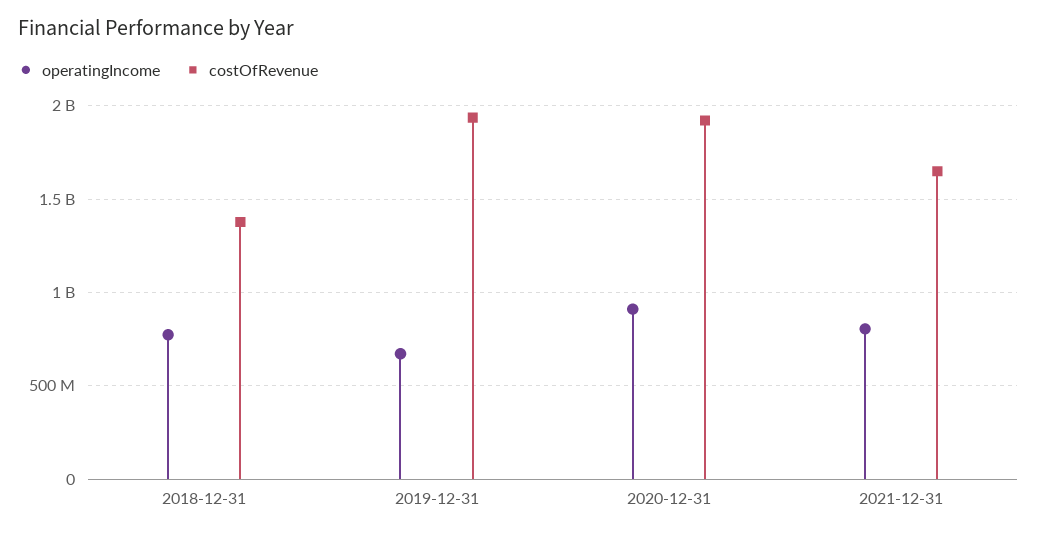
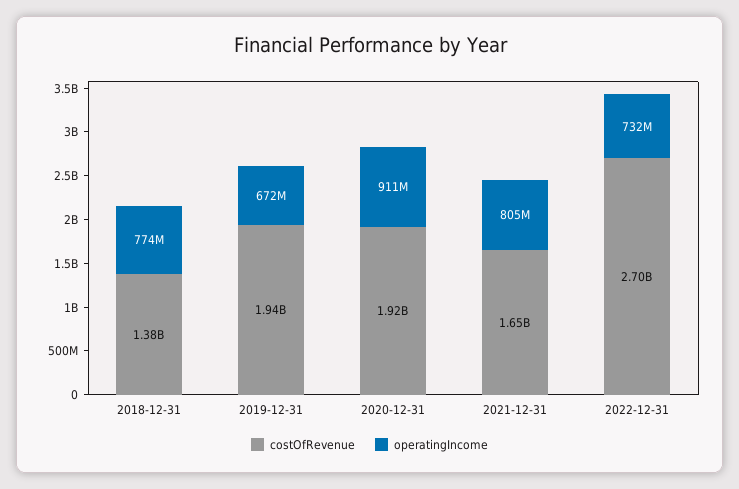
costOfRevenue, 2022-12-31: none -> 2700000000
operatingIncome, 2022-12-31: none -> 732000000

